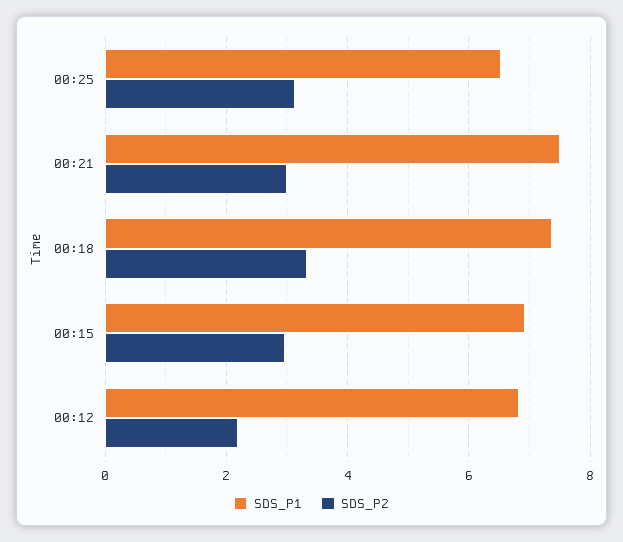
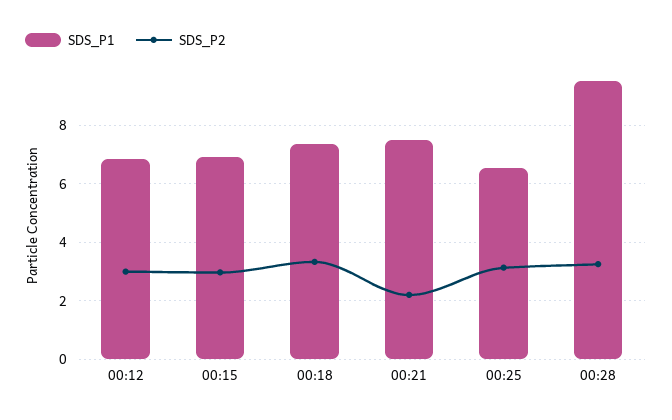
SDS_P2, 00:21: 3 -> 2.25
SDS_P2, 00:12: 2.2 -> 3
SDS_P1, 00:28: none -> 9.5
SDS_P2, 00:28: none -> 3.25

